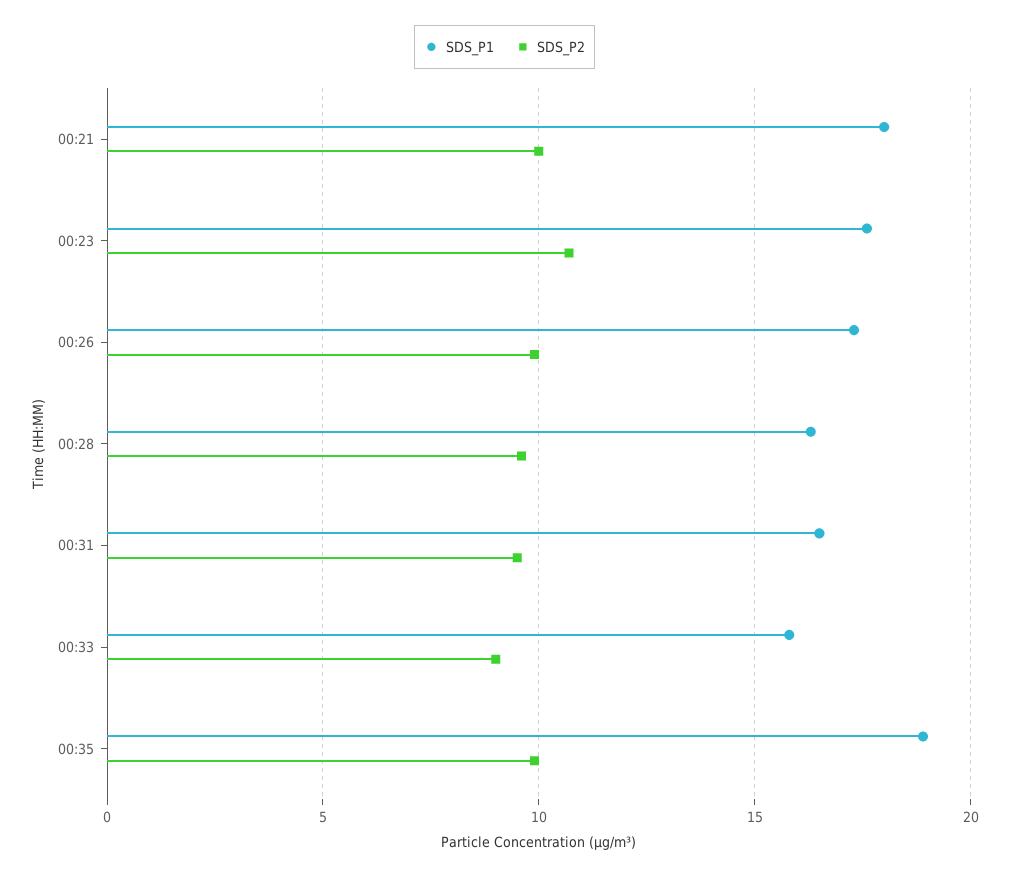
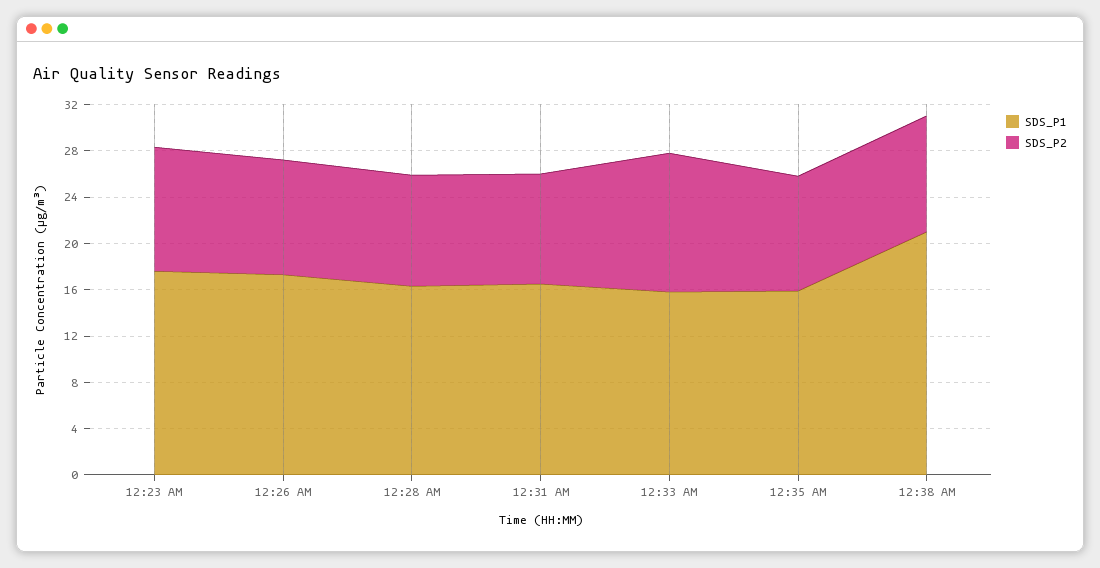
SDS_P1, 00:21: 18 -> none
SDS_P2, 00:21: 10 -> none
SDS_P2, 00:33: 9 -> 12
SDS_P1, 00:35: 19 -> 16
SDS_P1, 12:38 AM: none -> 21
SDS_P2, 12:38 AM: none -> 10

